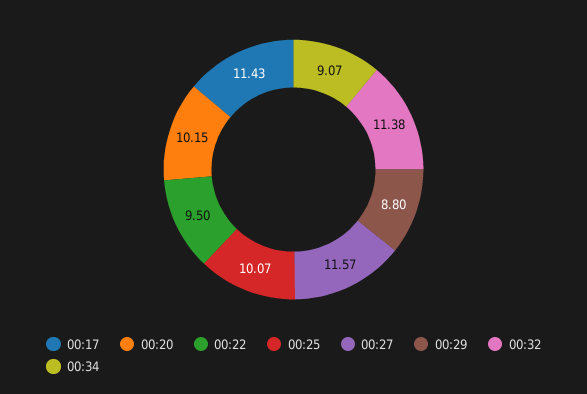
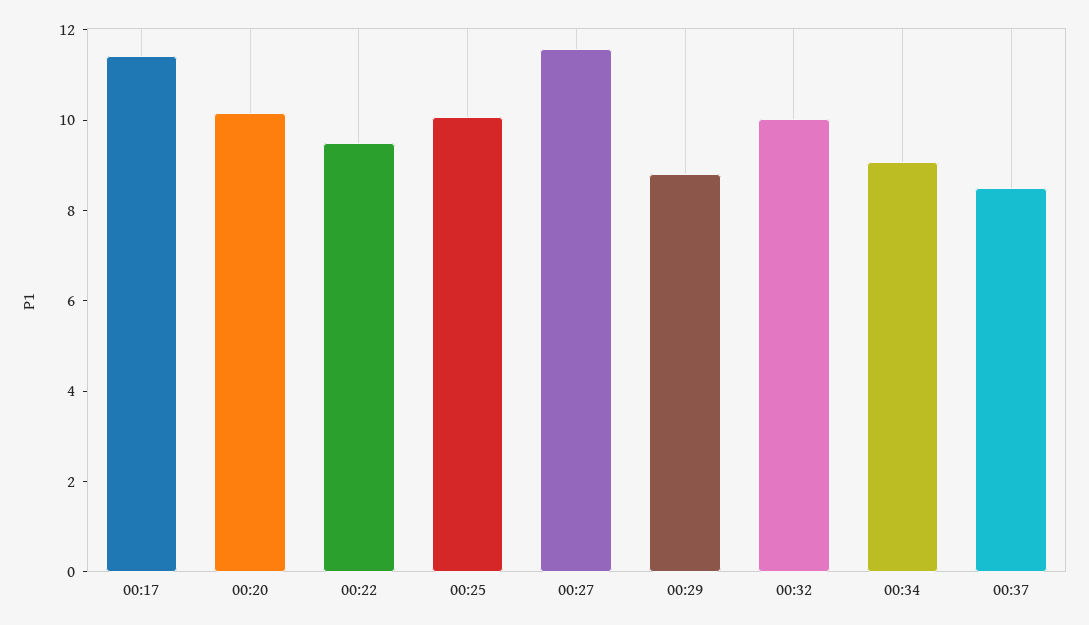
00:32: 11.38 -> 10
00:37: none -> 8.5

